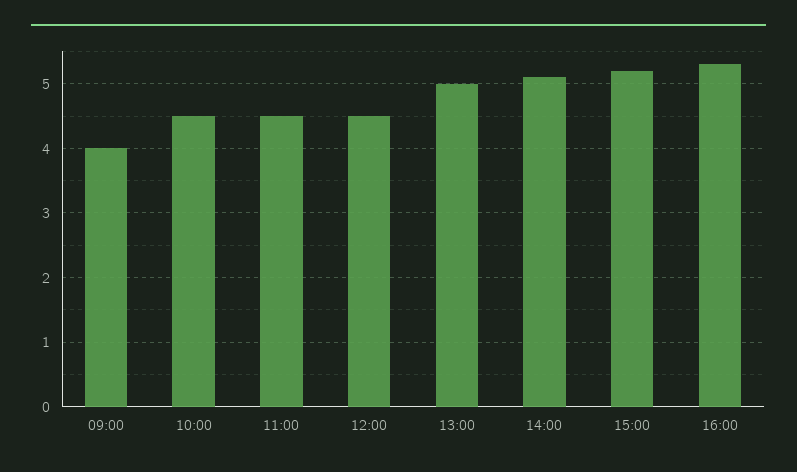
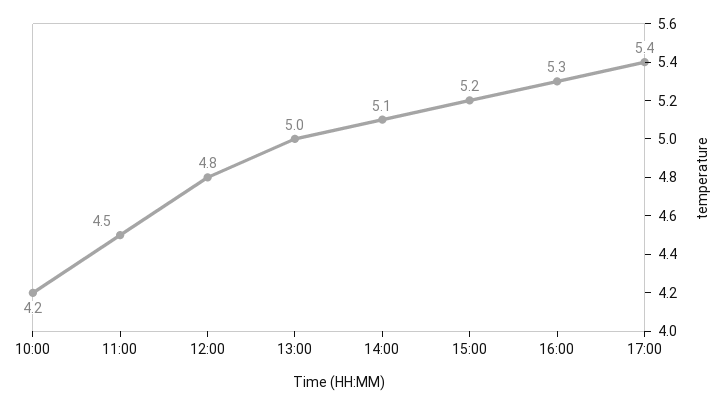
09:00: 4 -> none
10:00: 4.5 -> 4.2
12:00: 4.5 -> 4.8
17:00: none -> 5.4

